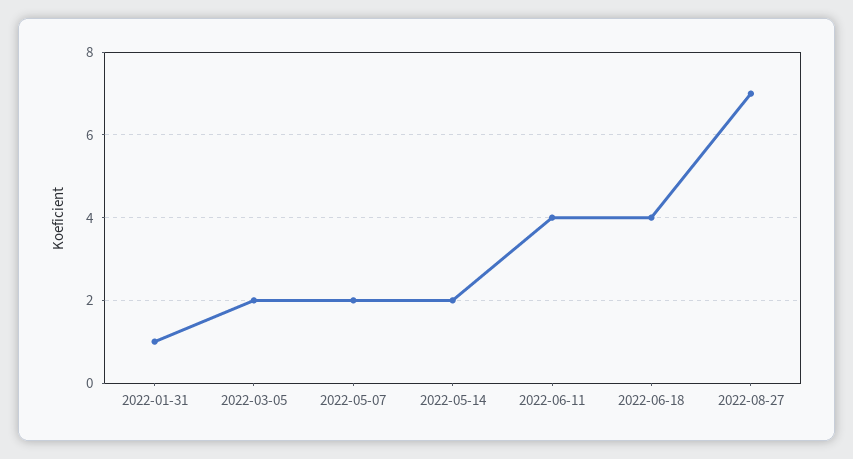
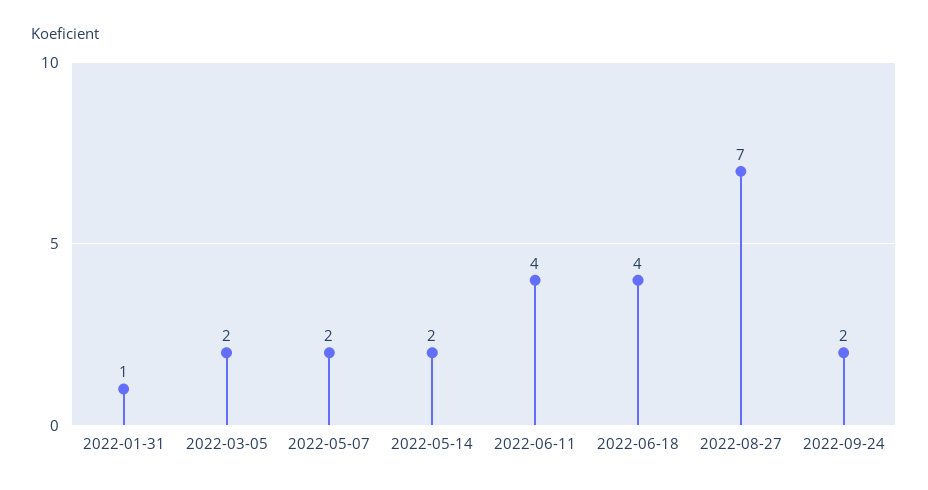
2022-09-24: none -> 2

